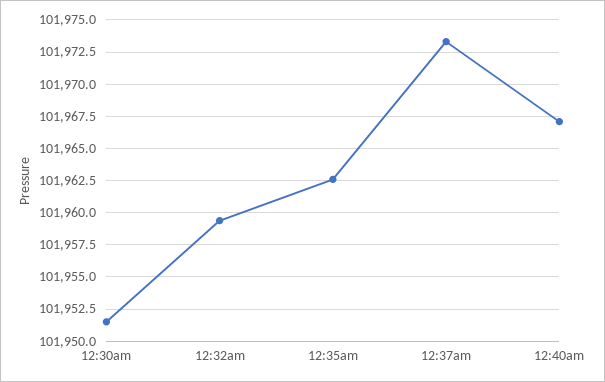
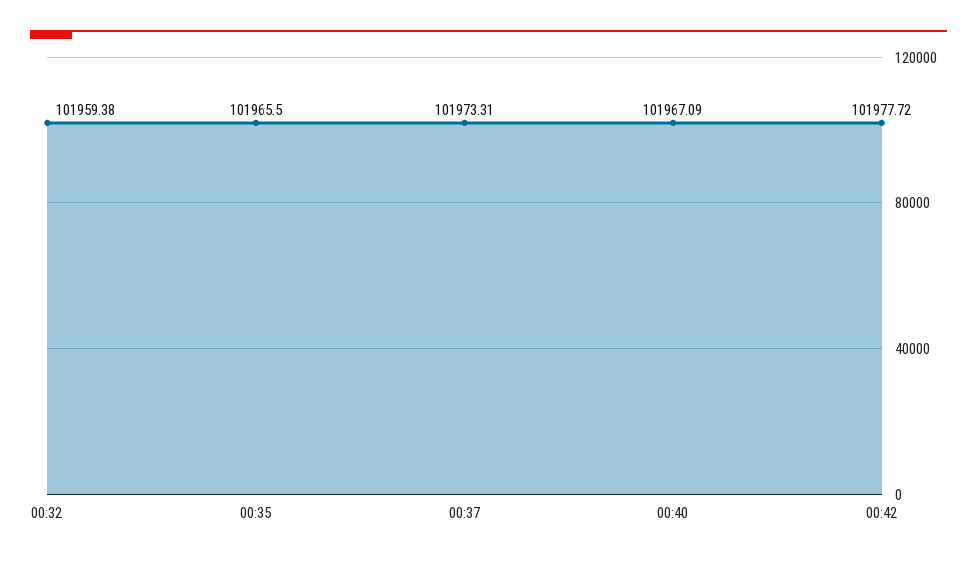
12:30am: 101951.5 -> none
12:35am: 101962.5 -> 101965.5
00:42: none -> 101977.72

